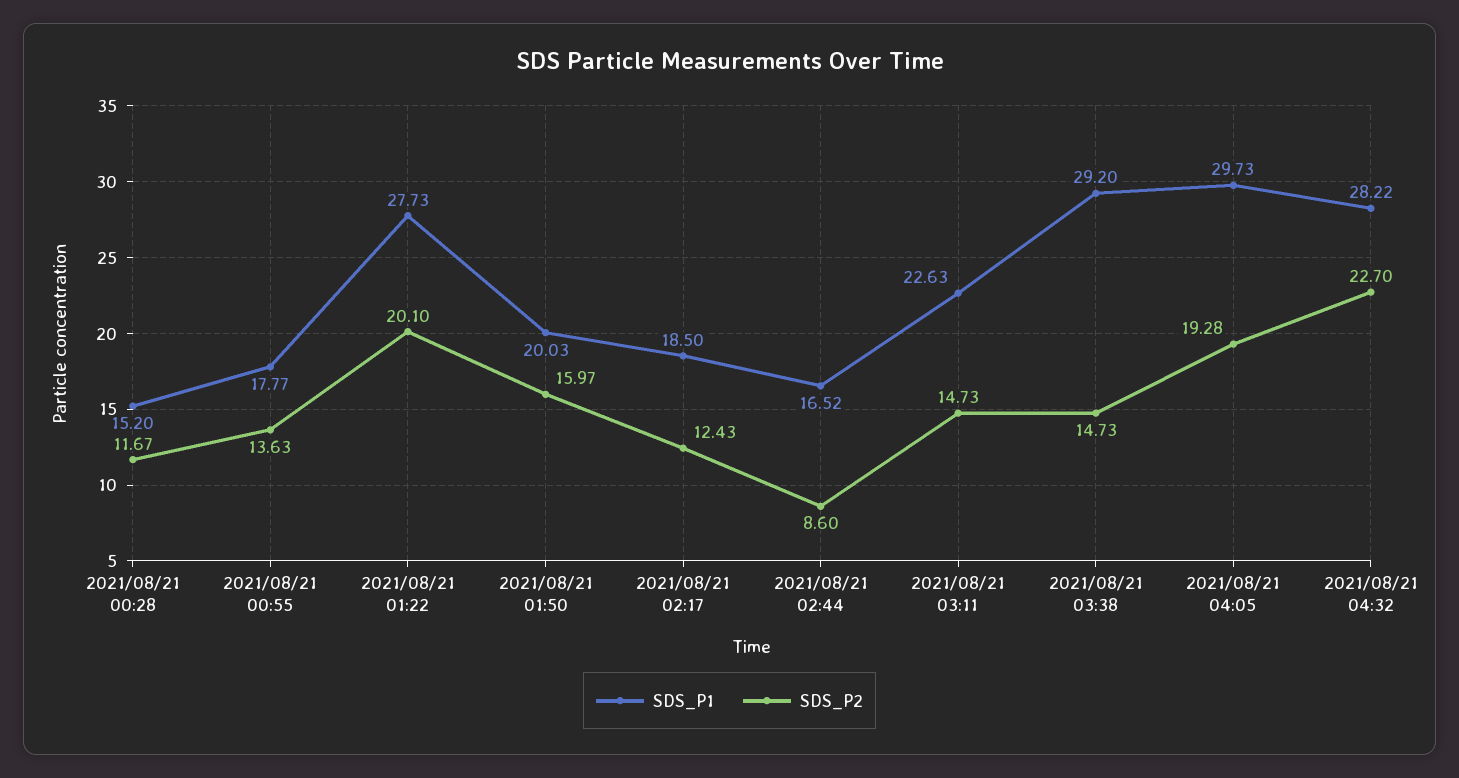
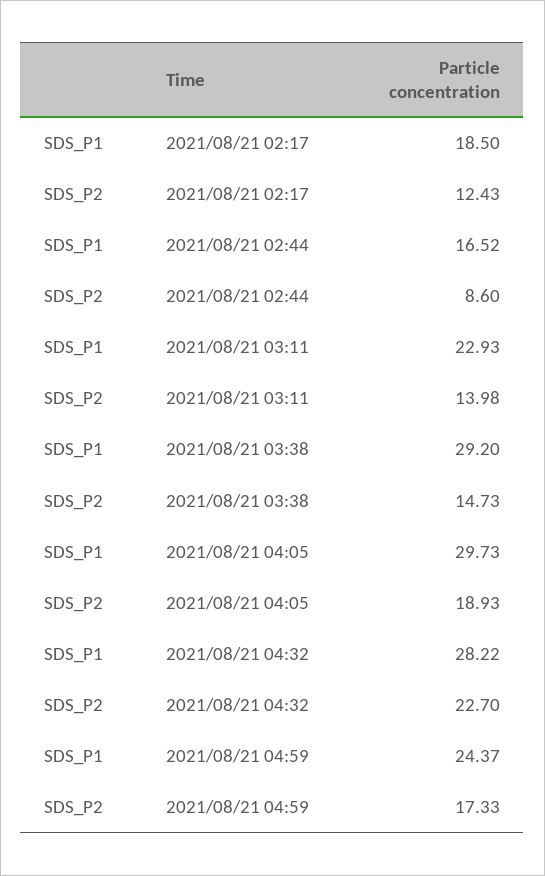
SDS_P1, 2021/08/21 00:28: 15.2 -> none
SDS_P2, 2021/08/21 00:28: 11.67 -> none
SDS_P1, 2021/08/21 00:55: 17.77 -> none
SDS_P2, 2021/08/21 00:55: 13.63 -> none
SDS_P1, 2021/08/21 01:22: 27.73 -> none
SDS_P2, 2021/08/21 01:22: 20.1 -> none
SDS_P1, 2021/08/21 01:50: 20.03 -> none
SDS_P2, 2021/08/21 01:50: 15.97 -> none
SDS_P1, 2021/08/21 03:11: 22.63 -> 22.93
SDS_P2, 2021/08/21 03:11: 14.73 -> 13.98
SDS_P2, 2021/08/21 04:05: 19.28 -> 18.93
SDS_P1, 2021/08/21 04:59: none -> 24.37
SDS_P2, 2021/08/21 04:59: none -> 17.33

